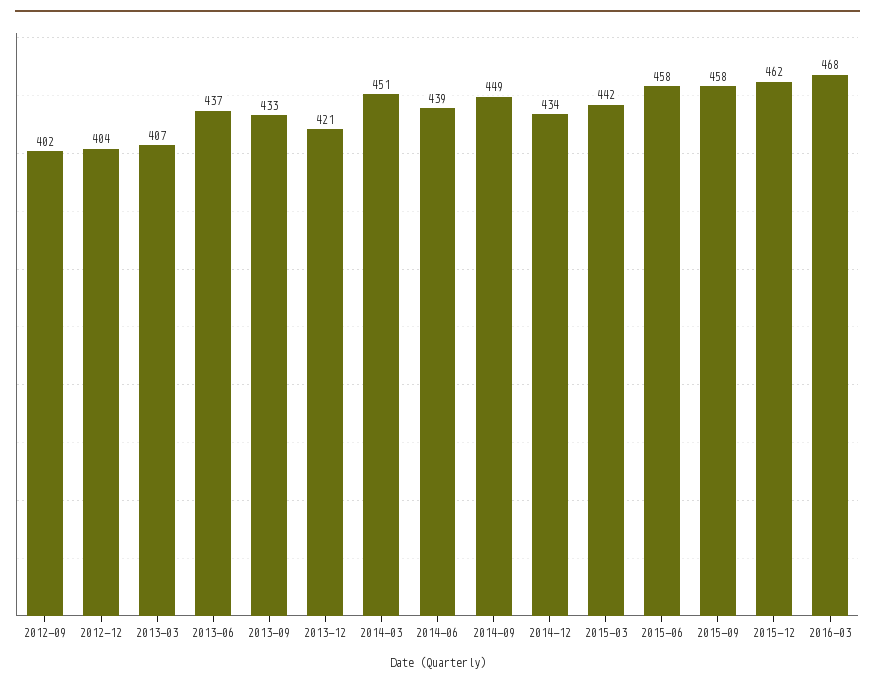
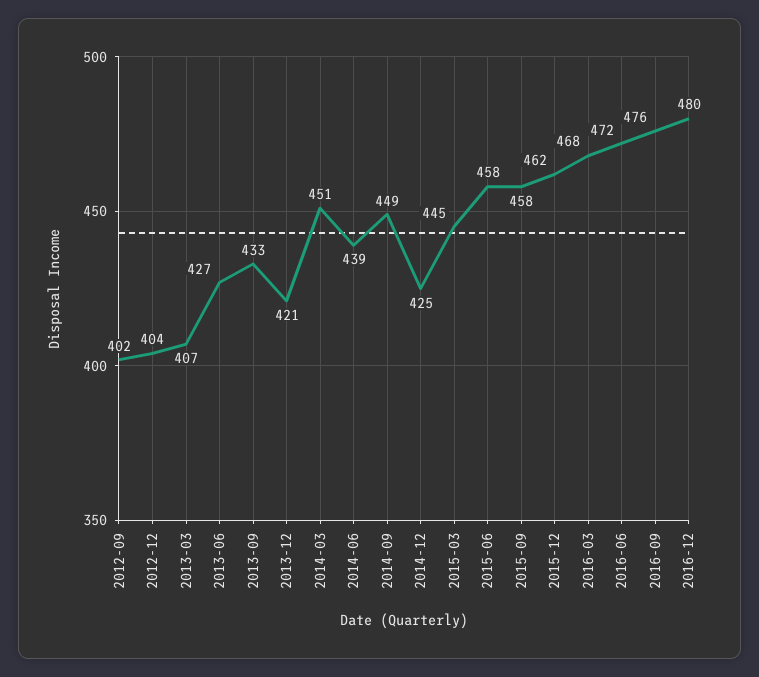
2013-06: 437 -> 427
2014-12: 434 -> 425
2015-03: 442 -> 445
2016-06: none -> 472
2016-09: none -> 476
2016-12: none -> 480

